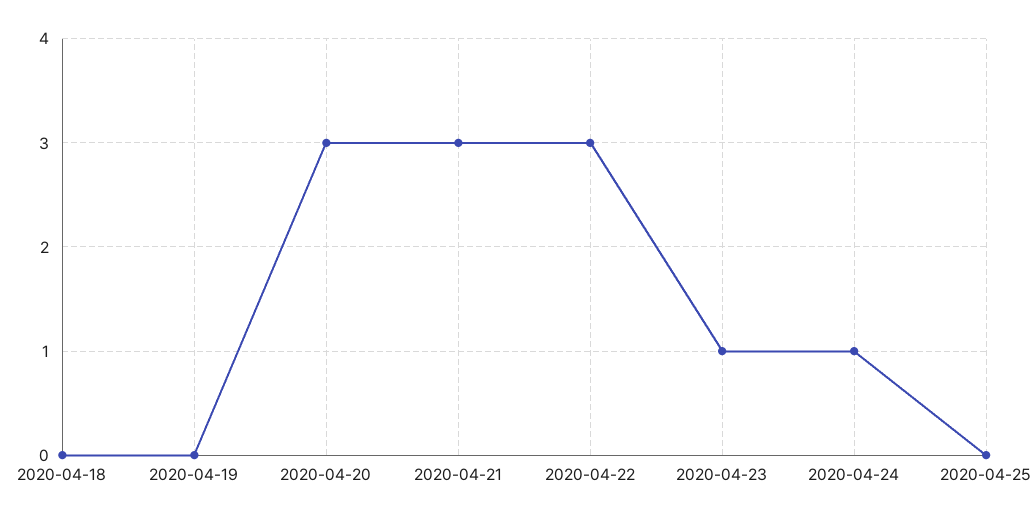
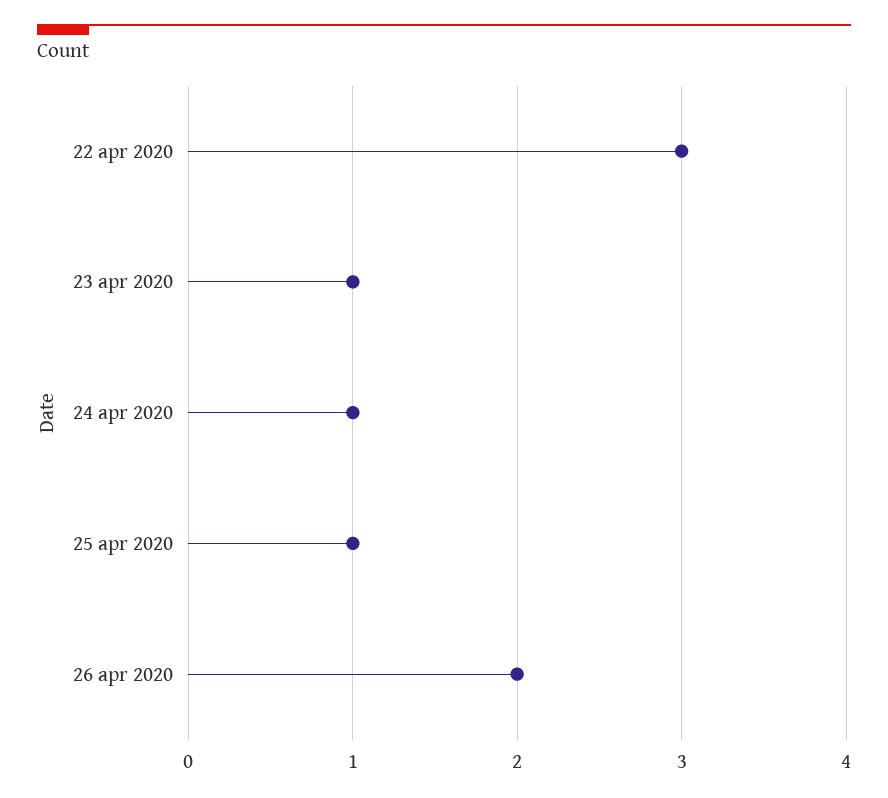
2020-04-18: 0 -> none
2020-04-19: 0 -> none
2020-04-20: 3 -> none
2020-04-21: 3 -> none
2020-04-25: 0 -> 1
26 apr 2020: none -> 2

